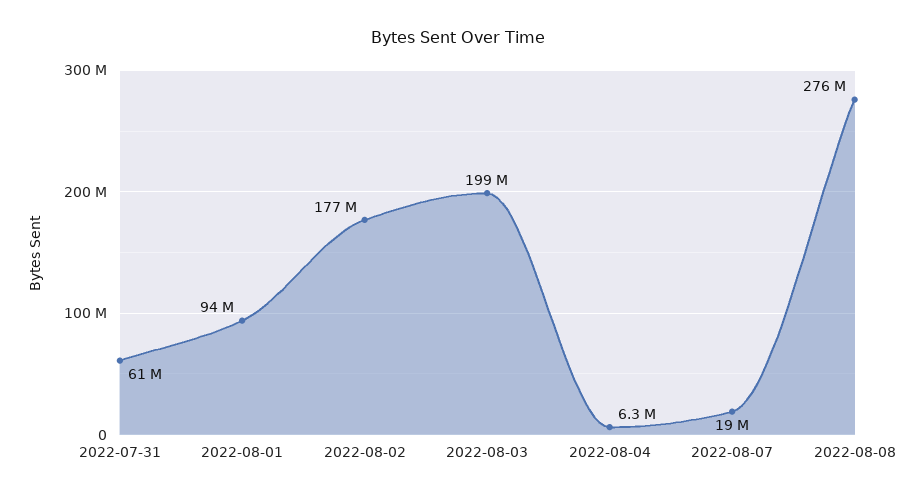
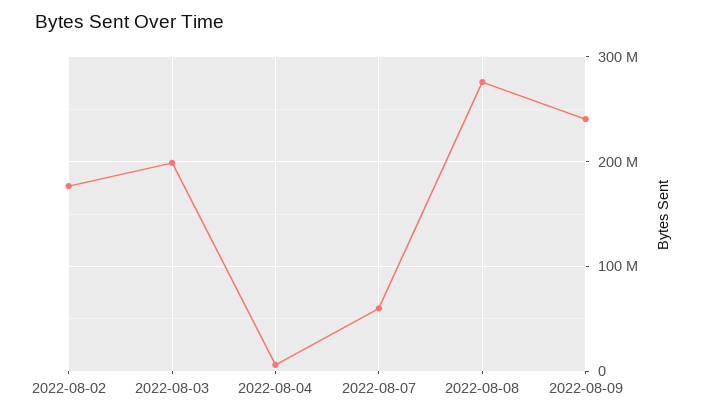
2022-07-31: 61000000 -> none
2022-08-01: 94000000 -> none
2022-08-07: 19000000 -> 60000000
2022-08-09: none -> 240000000

